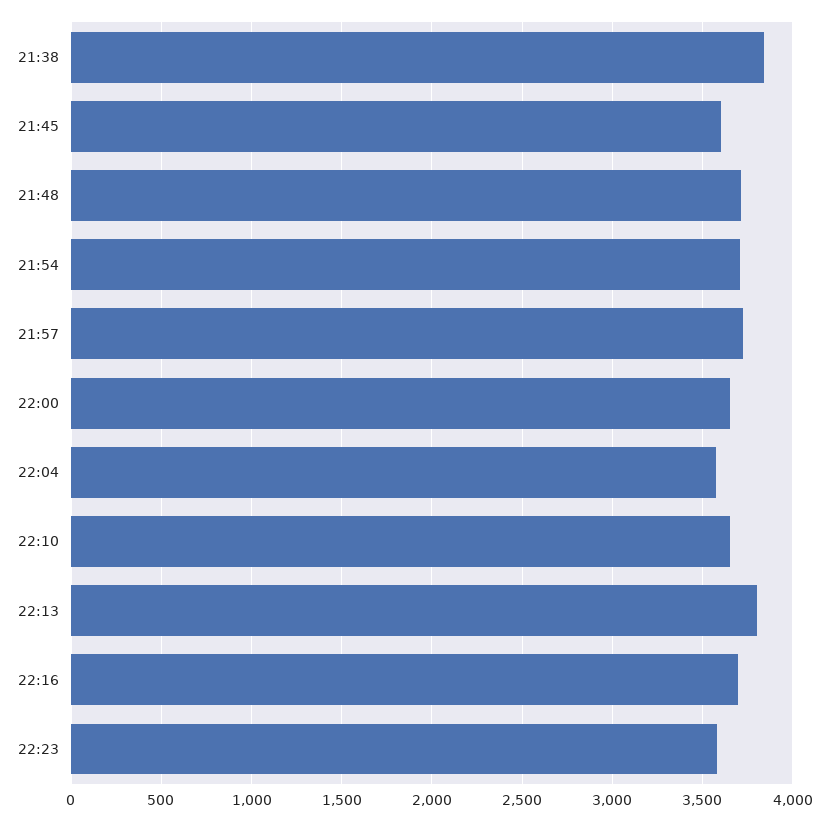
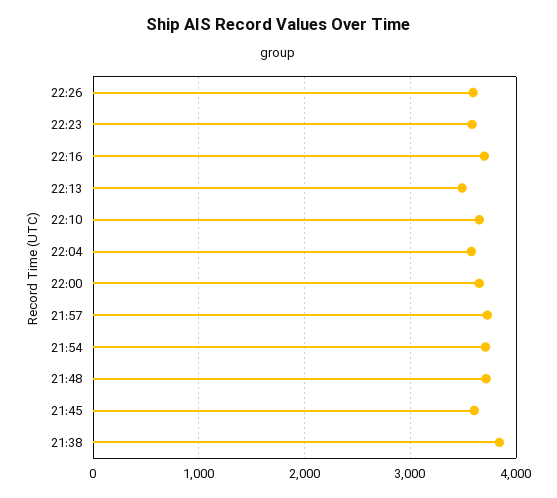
22:13: 3800 -> 3500
22:26: none -> 3600

